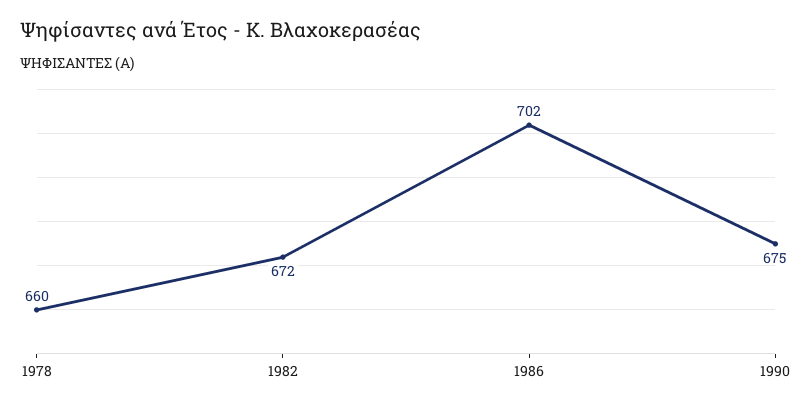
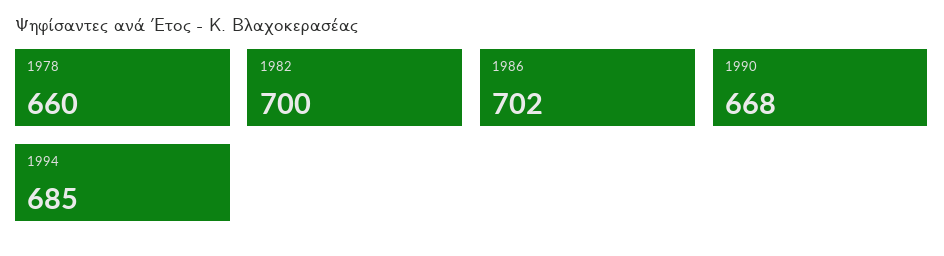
1982: 672 -> 700
1990: 675 -> 668
1994: none -> 685

